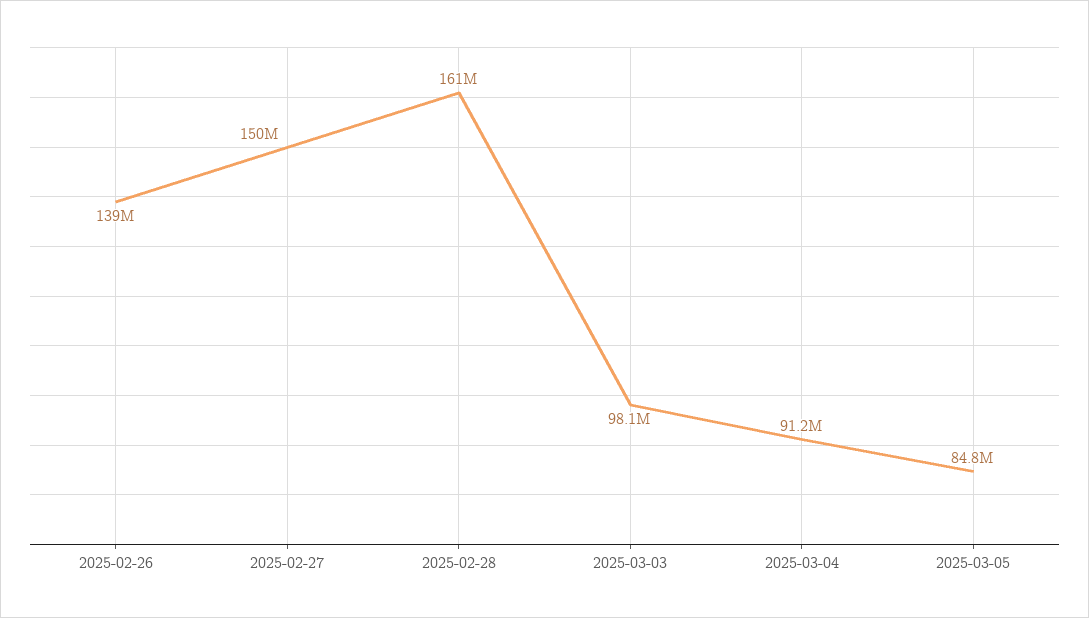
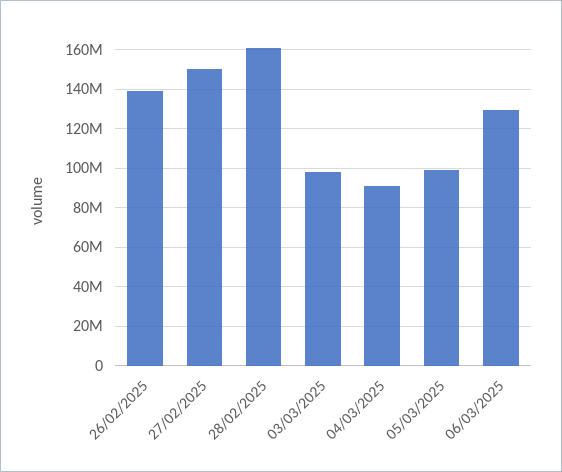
2025-03-05: 84800000 -> 100000000
06/03/2025: none -> 130000000

